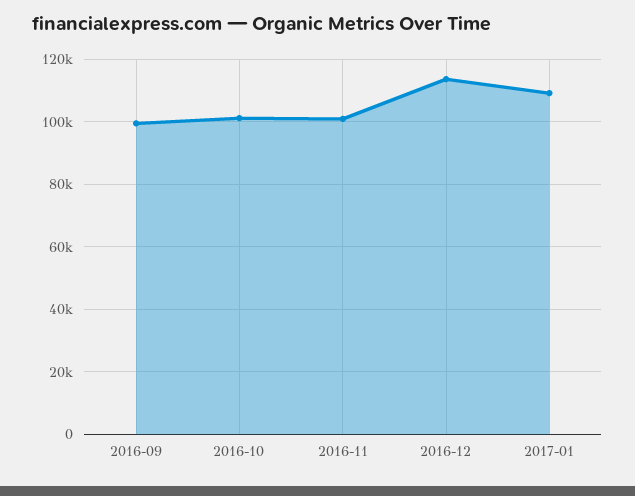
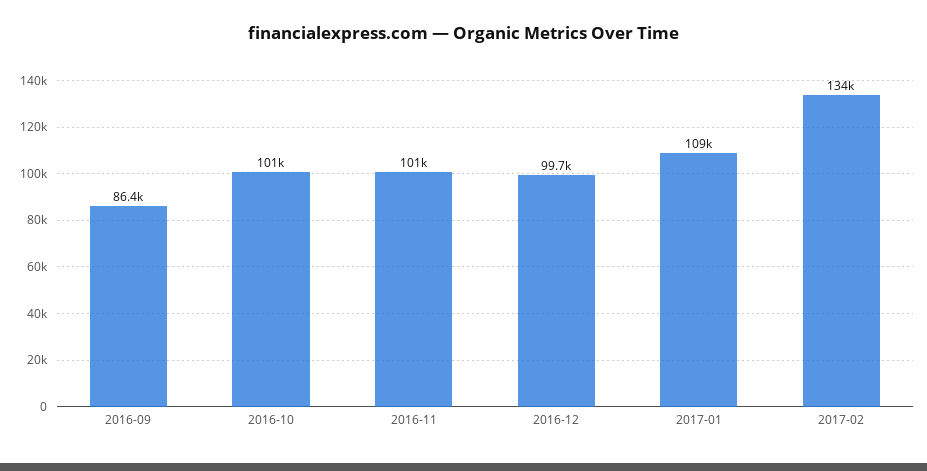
2016-09: 100000 -> 86400
2016-12: 114000 -> 99700
2017-02: none -> 134000

